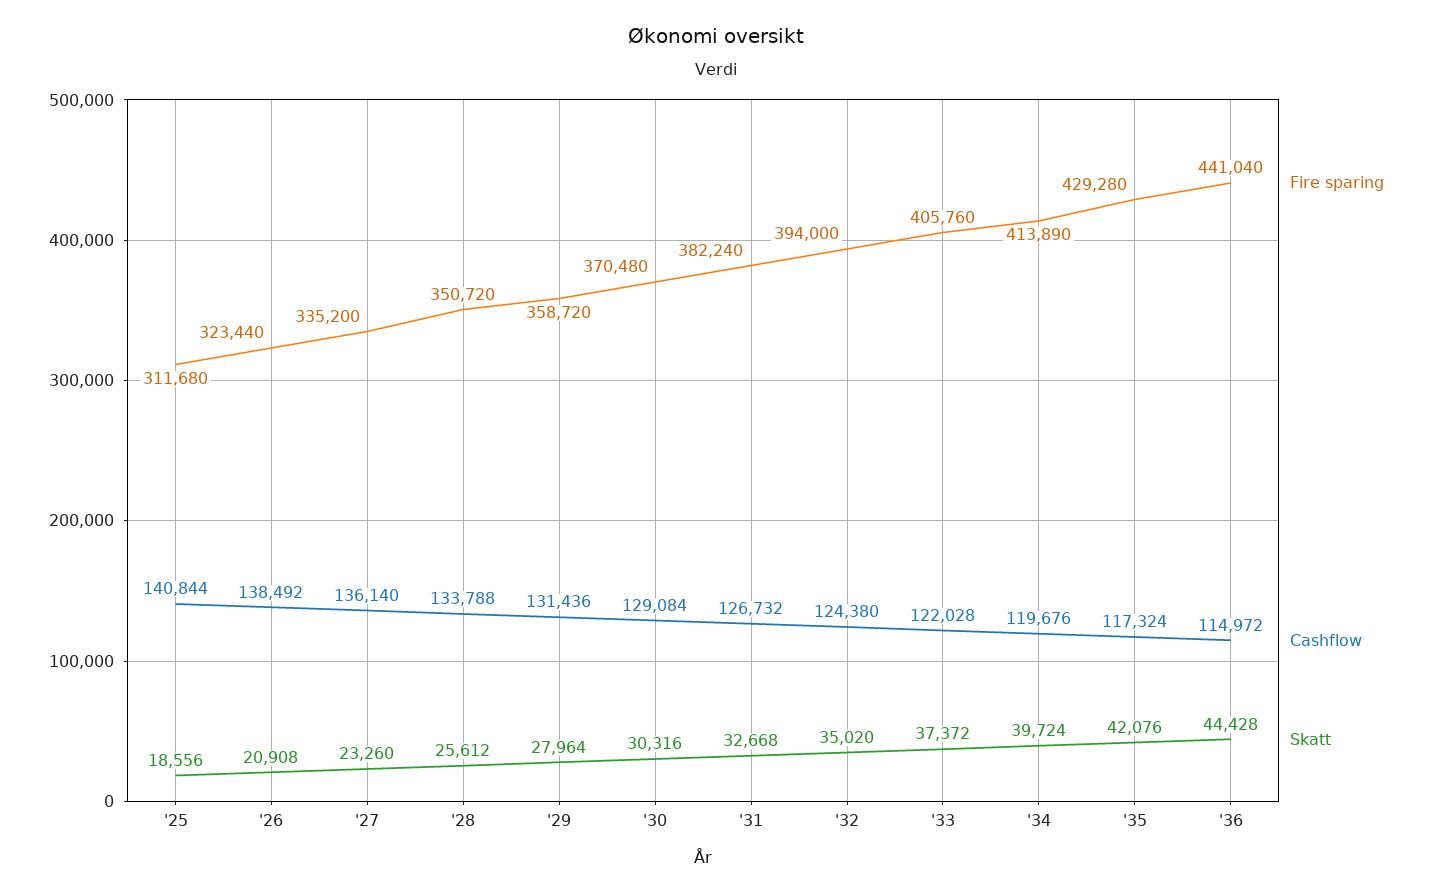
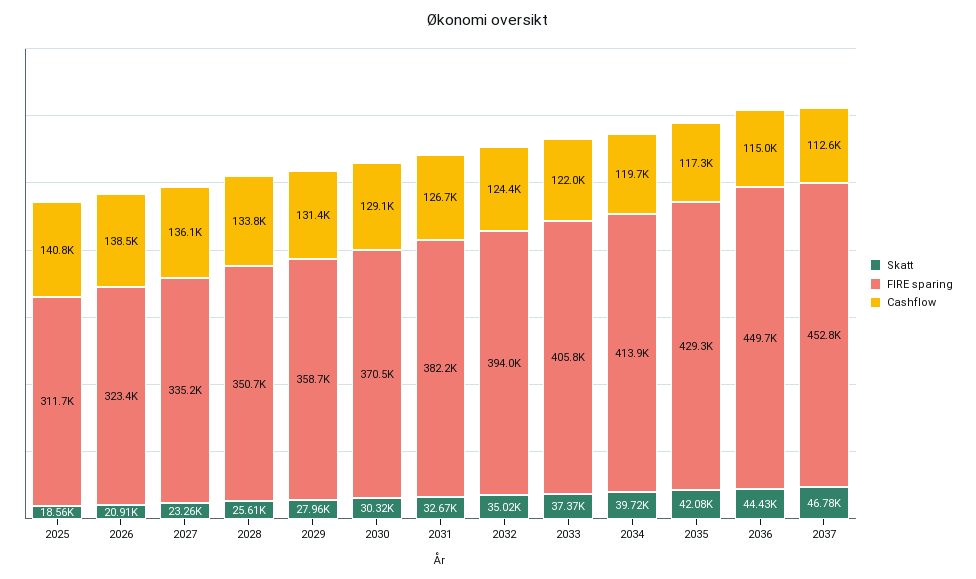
Fire sparing, '36: 441040 -> 449700
Skatt, 2037: none -> 46780
Fire sparing, 2037: none -> 452800
Cashflow, 2037: none -> 112600

